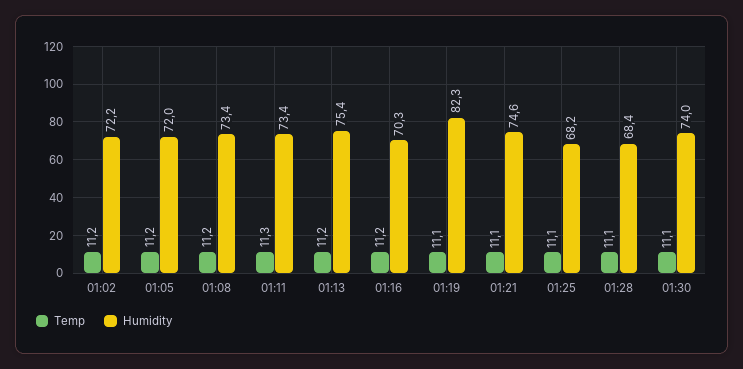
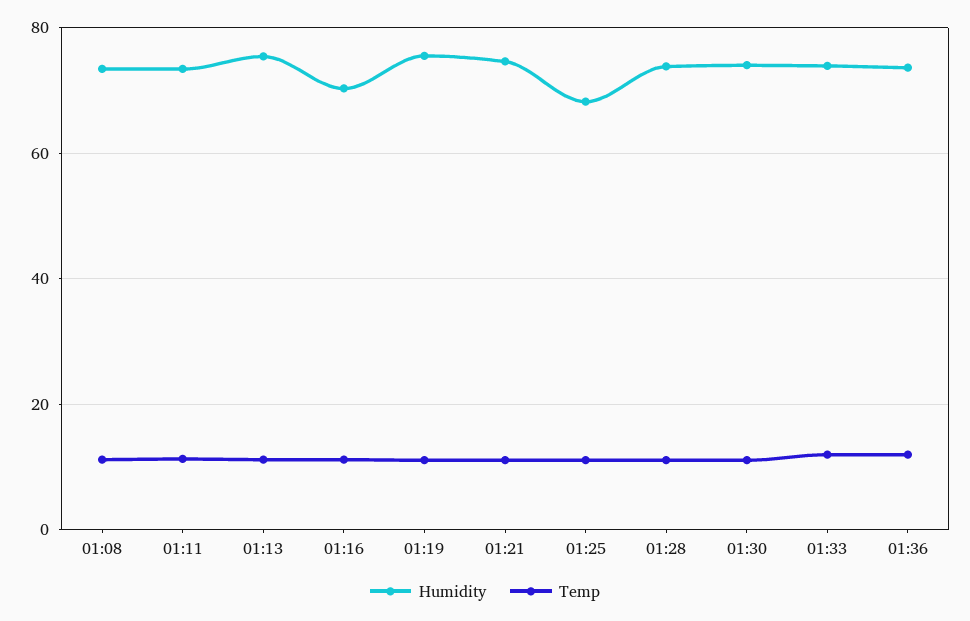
Temp, 01:02: 11.2 -> none
Humidity, 01:02: 72.2 -> none
Temp, 01:05: 11.2 -> none
Humidity, 01:05: 72 -> none
Humidity, 01:19: 82.3 -> 76
Humidity, 01:28: 68.4 -> 74
Humidity, 01:33: none -> 74
Temp, 01:33: none -> 12
Humidity, 01:36: none -> 74
Temp, 01:36: none -> 12

